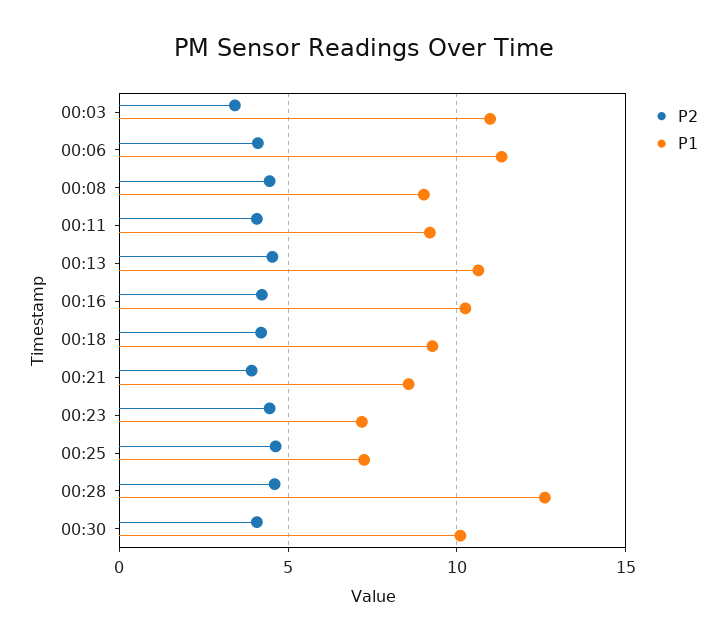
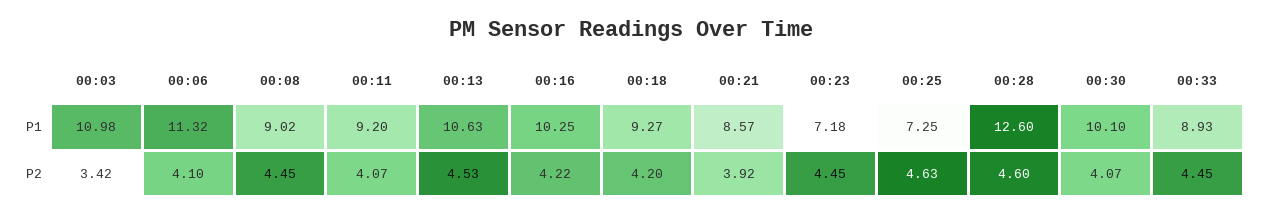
P1, 00:33: none -> 8.93
P2, 00:33: none -> 4.45

